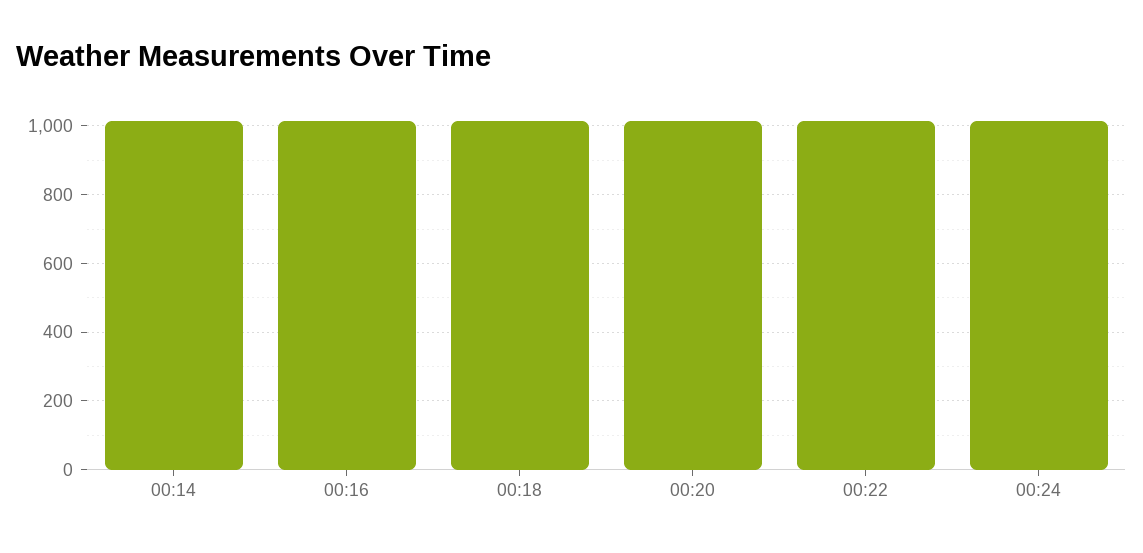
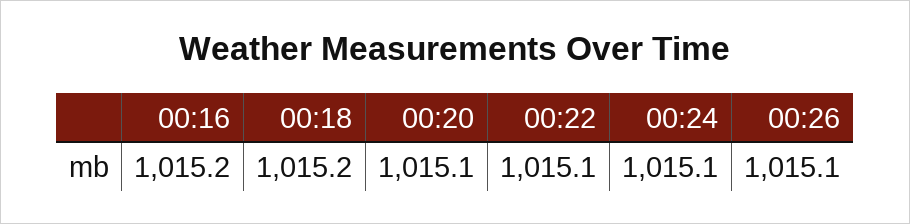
00:14: 1020 -> none
00:26: none -> 1015.1

